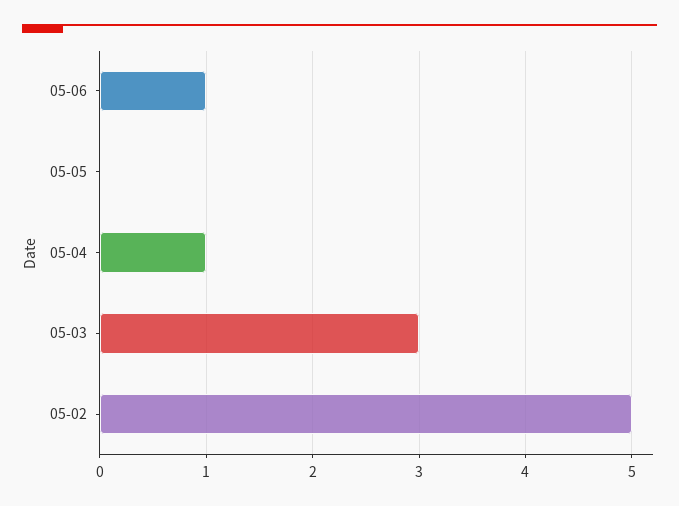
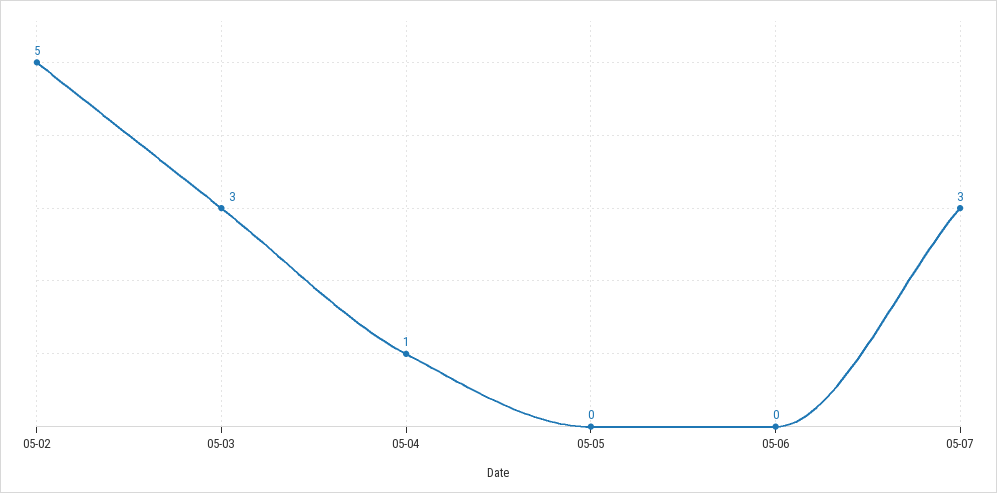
05-06: 1 -> 0
05-07: none -> 3

